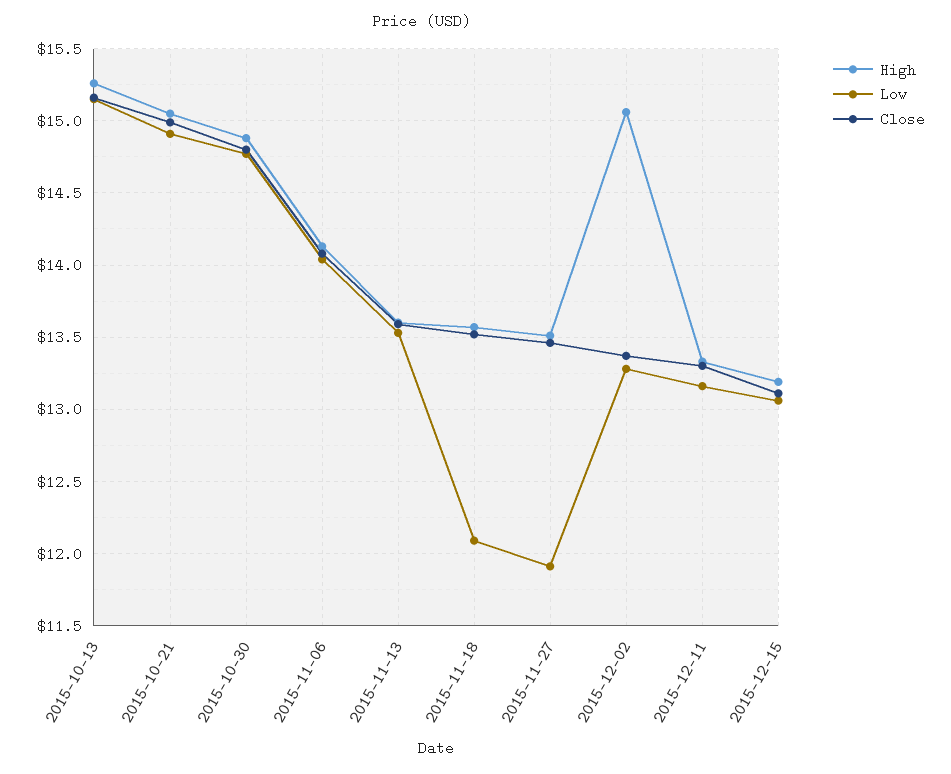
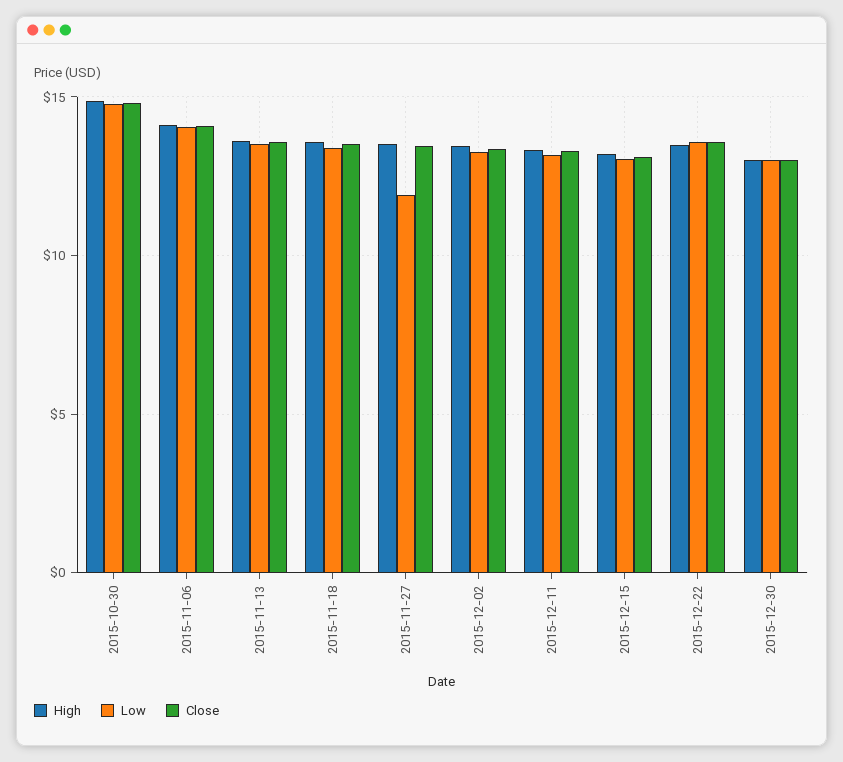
High, 2015-10-13: 15.25 -> none
Low, 2015-10-13: 15.15 -> none
Close, 2015-10-13: 15.15 -> none
High, 2015-10-21: 15.05 -> none
Low, 2015-10-21: 14.9 -> none
Close, 2015-10-21: 15 -> none
Low, 2015-11-18: 12.1 -> 13.5
High, 2015-12-02: 15.05 -> 13.5
High, 2015-12-22: none -> 13.5
Low, 2015-12-22: none -> 13.5
Close, 2015-12-22: none -> 13.5
High, 2015-12-30: none -> 13
Low, 2015-12-30: none -> 13
Close, 2015-12-30: none -> 13

